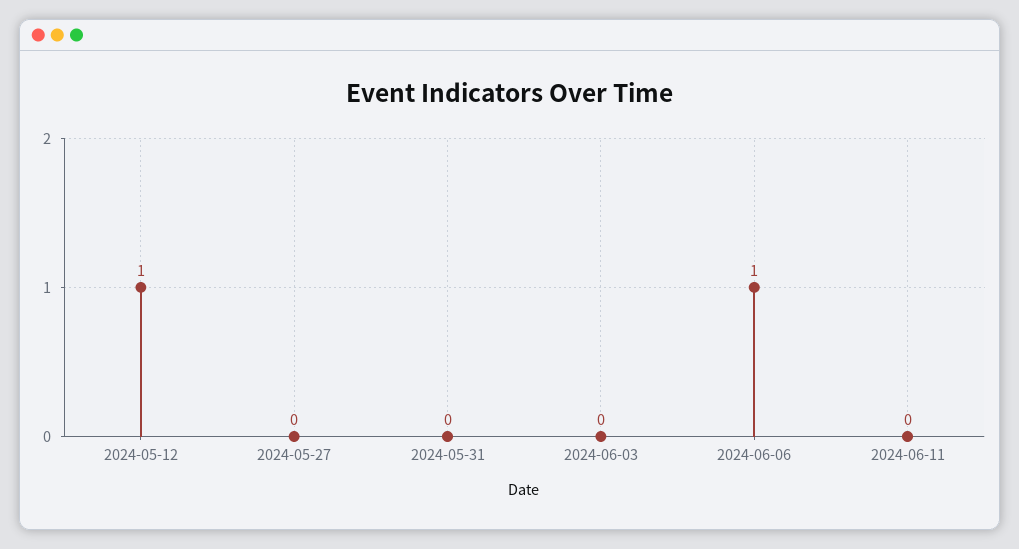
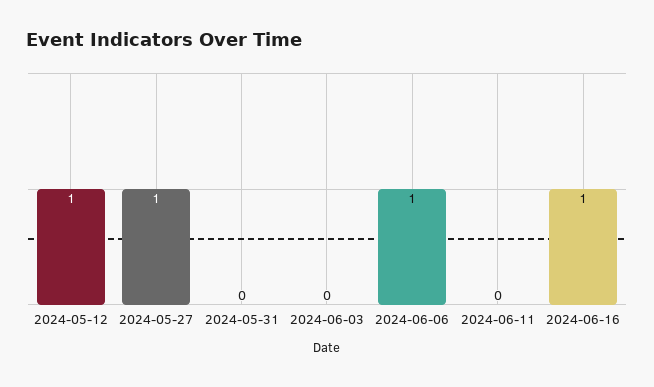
2024-05-27: 0 -> 1
2024-06-16: none -> 1

